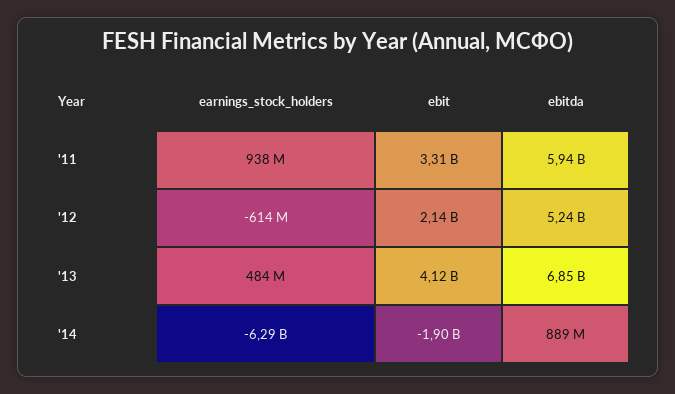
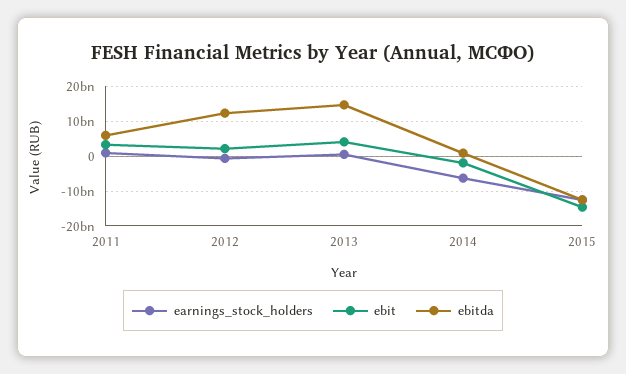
ebitda, '12: 5240000000 -> 12000000000
ebitda, '13: 6850000000 -> 14000000000
earnings_stock_holders, 2015: none -> -12000000000
ebit, 2015: none -> -14000000000
ebitda, 2015: none -> -12000000000

